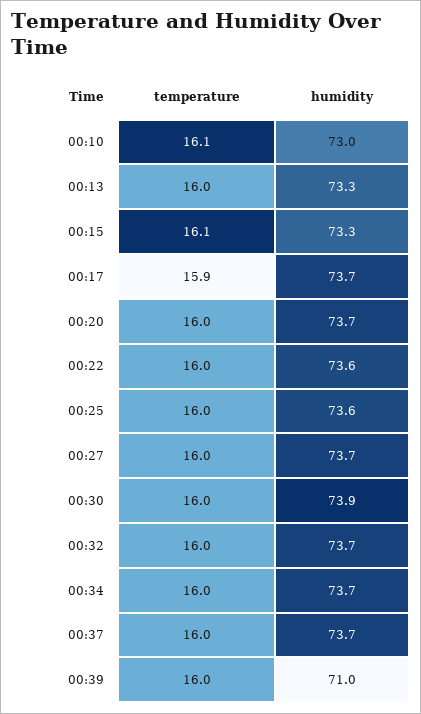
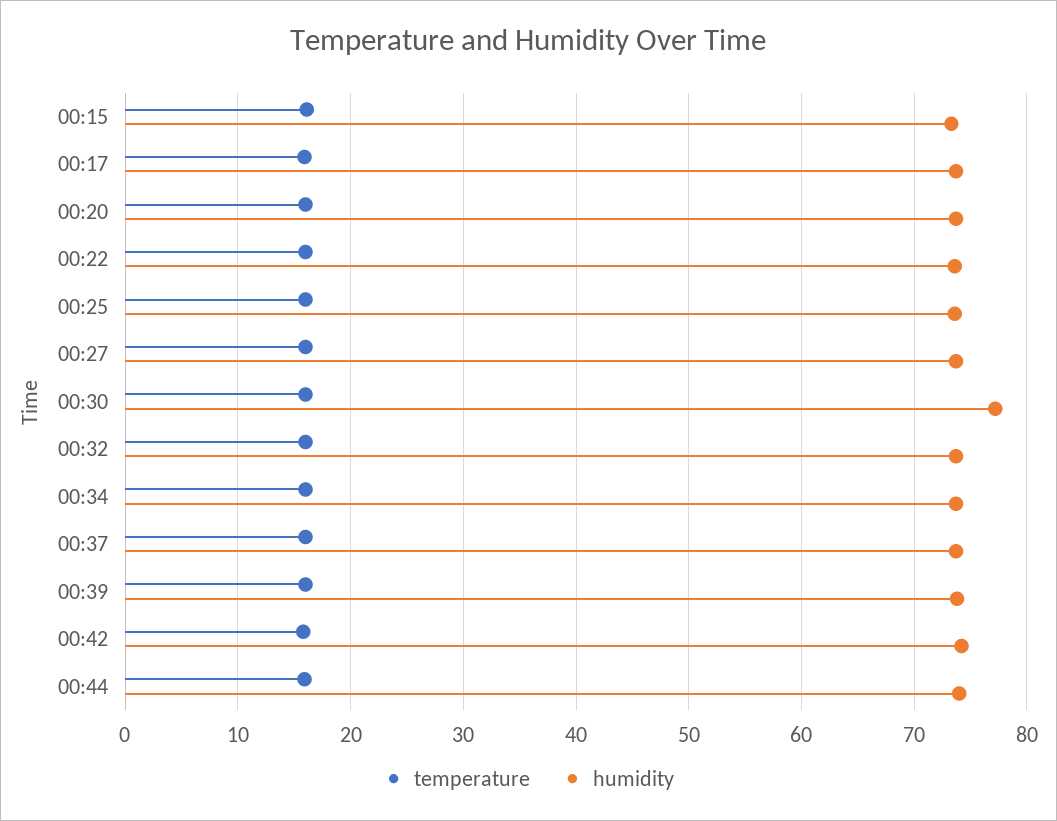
temperature, 00:10: 16.1 -> none
humidity, 00:10: 73 -> none
temperature, 00:13: 16 -> none
humidity, 00:13: 73.3 -> none
humidity, 00:30: 73.9 -> 77
humidity, 00:39: 71 -> 74
temperature, 00:42: none -> 16
humidity, 00:42: none -> 74
temperature, 00:44: none -> 16
humidity, 00:44: none -> 74

